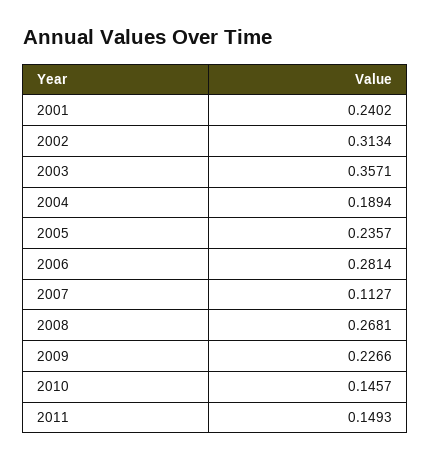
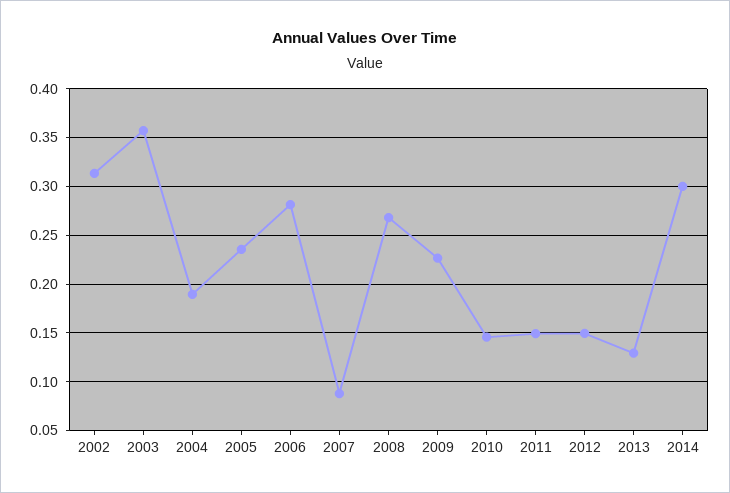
2001: 0.2402 -> none
2007: 0.1127 -> 0.09
2012: none -> 0.15
2013: none -> 0.13
2014: none -> 0.3

